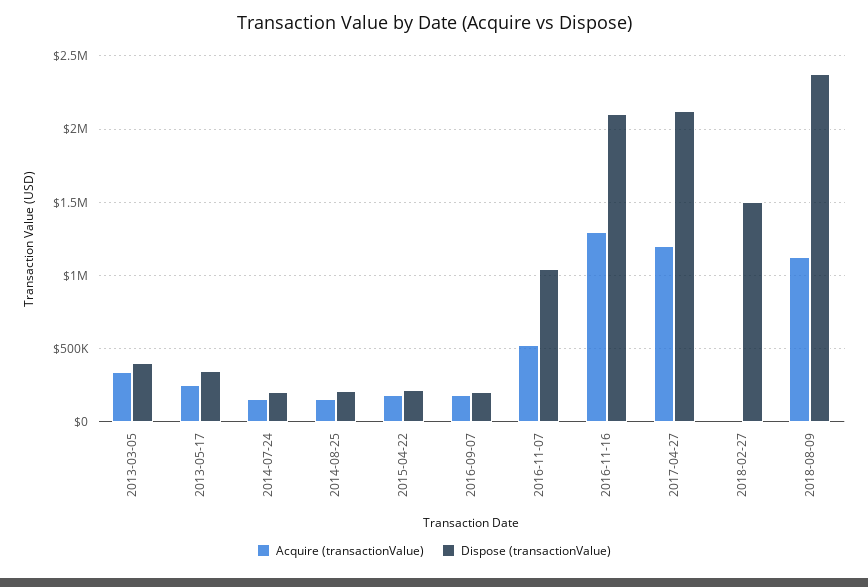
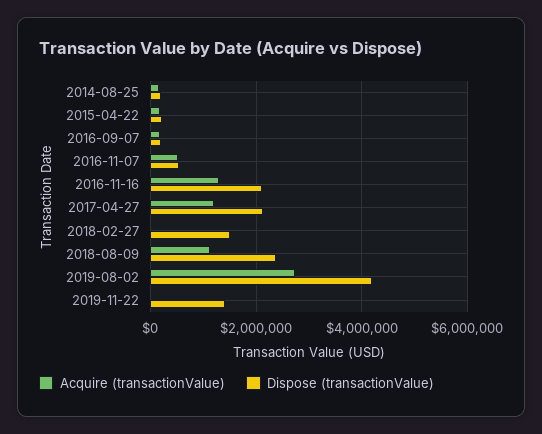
Acquire (transactionValue), 2013-03-05: 350000 -> none
Dispose (transactionValue), 2013-03-05: 400000 -> none
Acquire (transactionValue), 2013-05-17: 250000 -> none
Dispose (transactionValue), 2013-05-17: 350000 -> none
Acquire (transactionValue), 2014-07-24: 150000 -> none
Dispose (transactionValue), 2014-07-24: 200000 -> none
Dispose (transactionValue), 2016-11-07: 1050000 -> 600000
Acquire (transactionValue), 2019-08-02: none -> 2800000
Dispose (transactionValue), 2019-08-02: none -> 4200000
Acquire (transactionValue), 2019-11-22: none -> 0
Dispose (transactionValue), 2019-11-22: none -> 1400000

